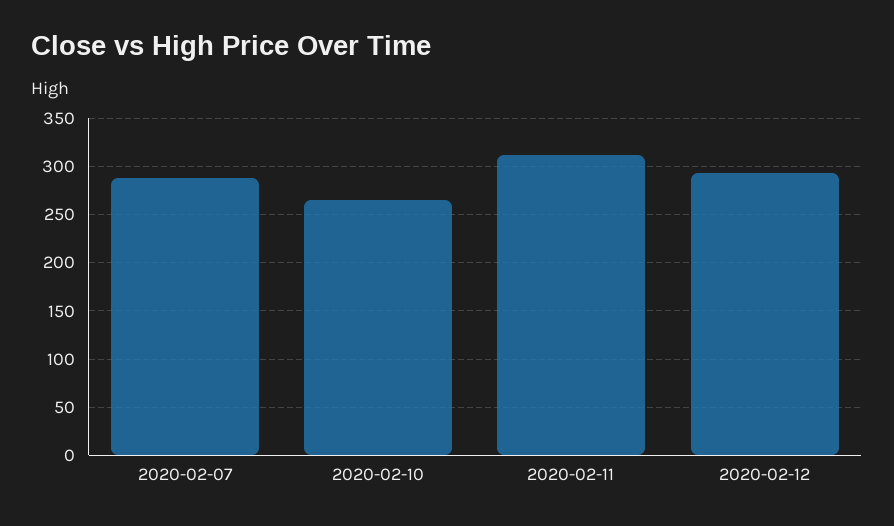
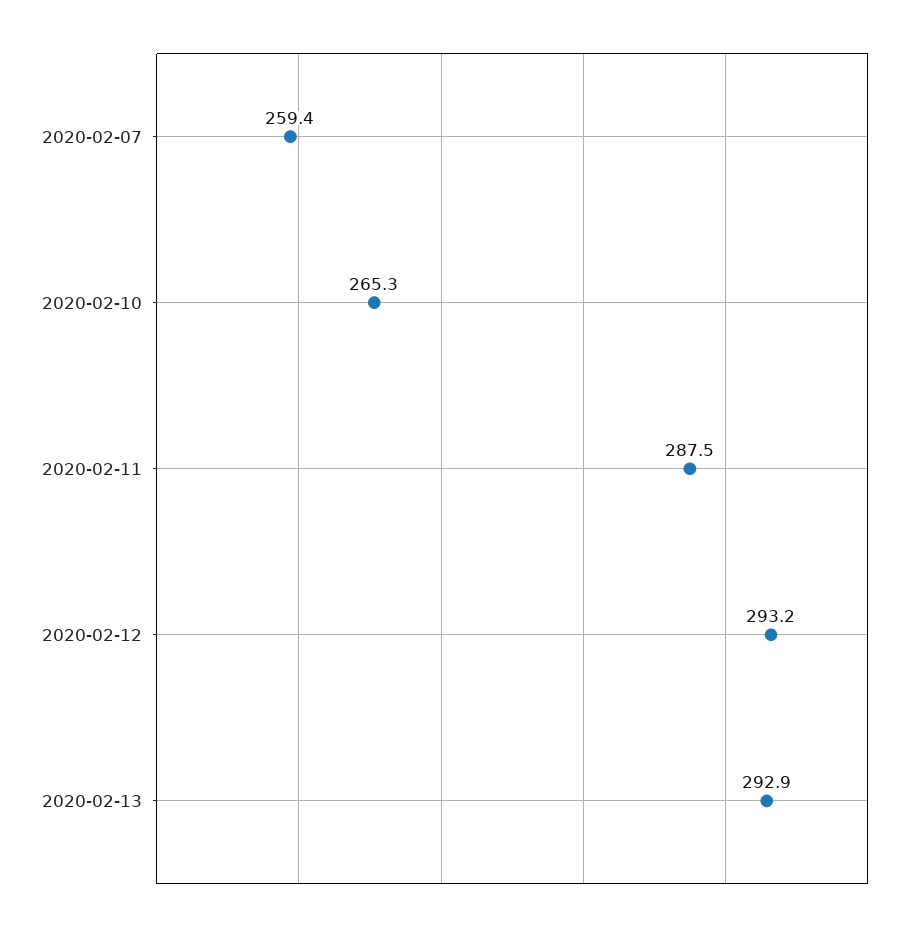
2020-02-07: 290 -> 259.4
2020-02-11: 310 -> 287.5
2020-02-13: none -> 292.9

